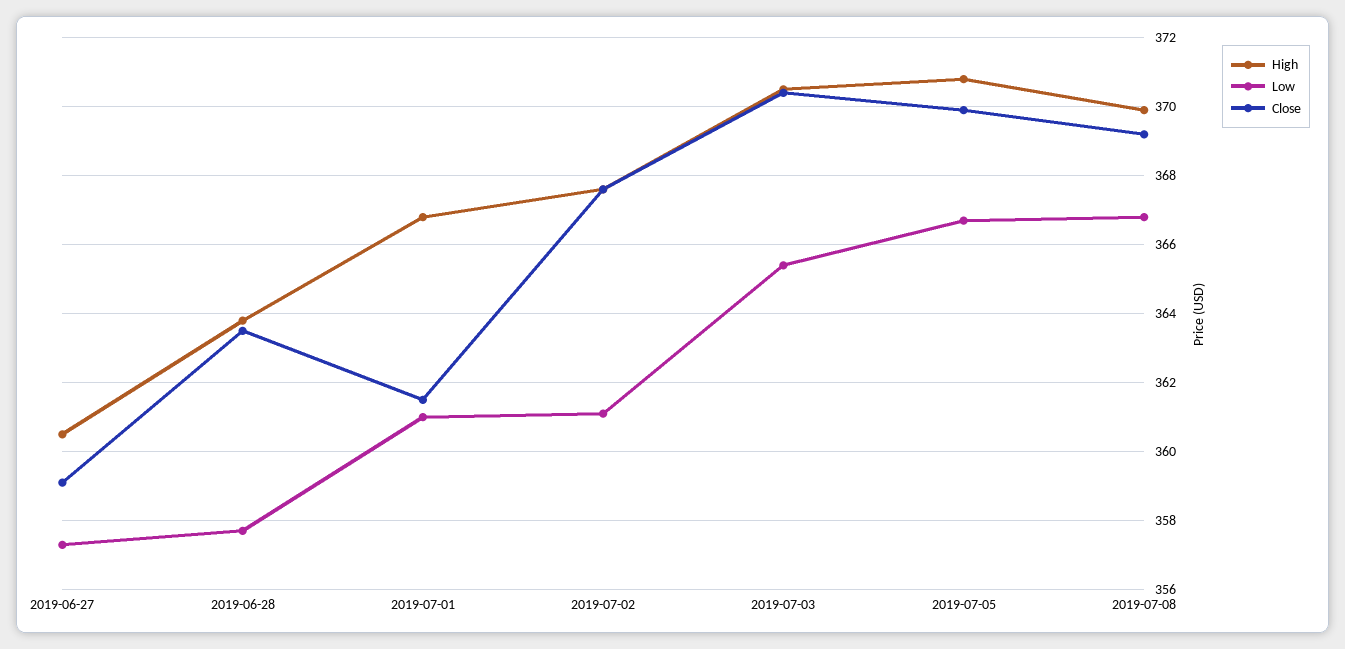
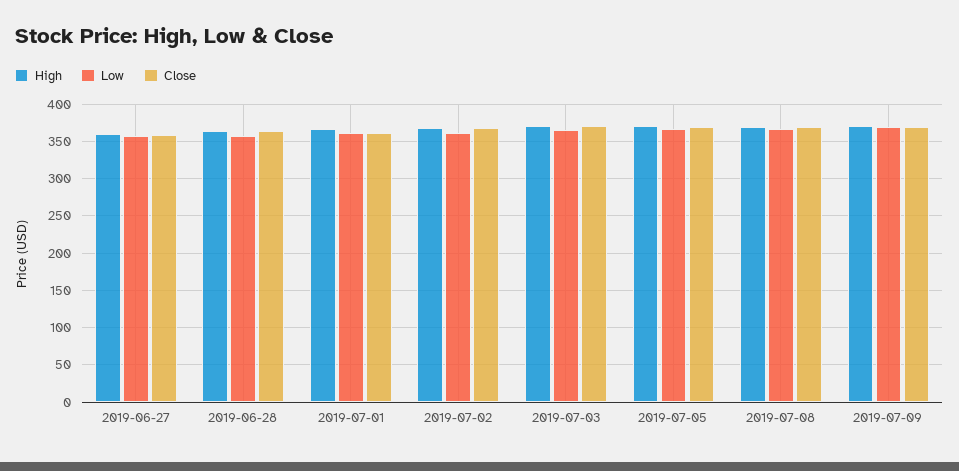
High, 2019-07-09: none -> 370
Low, 2019-07-09: none -> 370
Close, 2019-07-09: none -> 370

